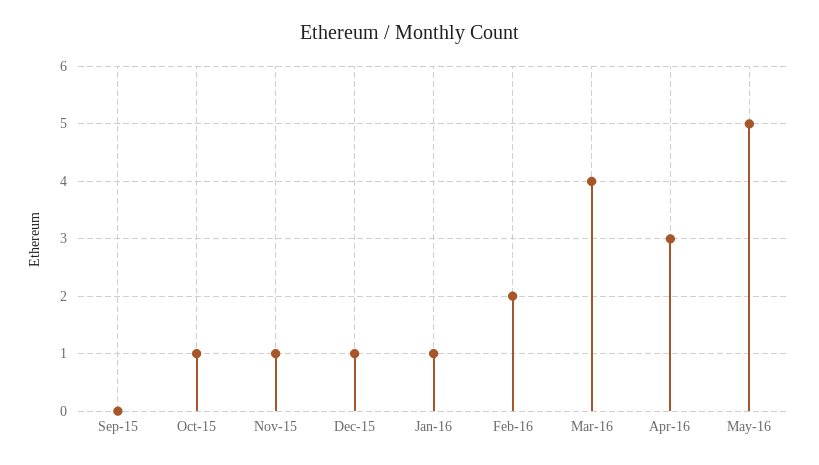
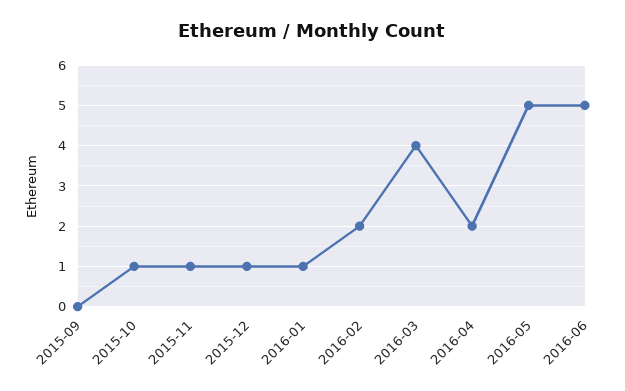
Apr-16: 3 -> 2
2016-06: none -> 5

